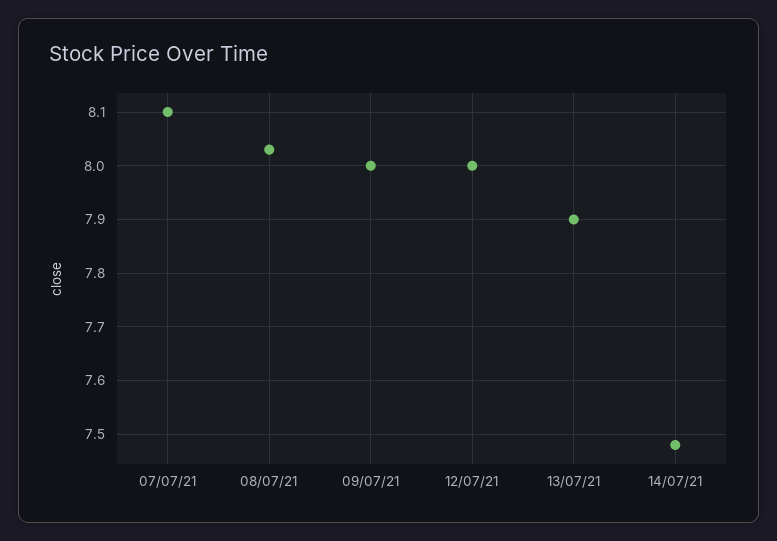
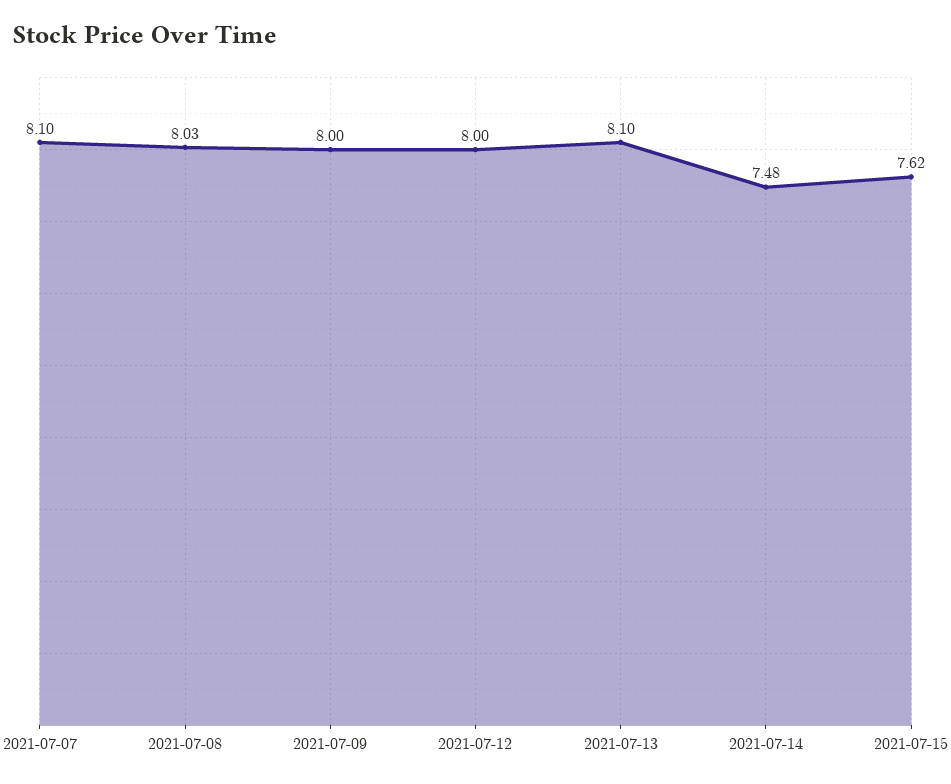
13/07/21: 7.9 -> 8.1
2021-07-15: none -> 7.62

